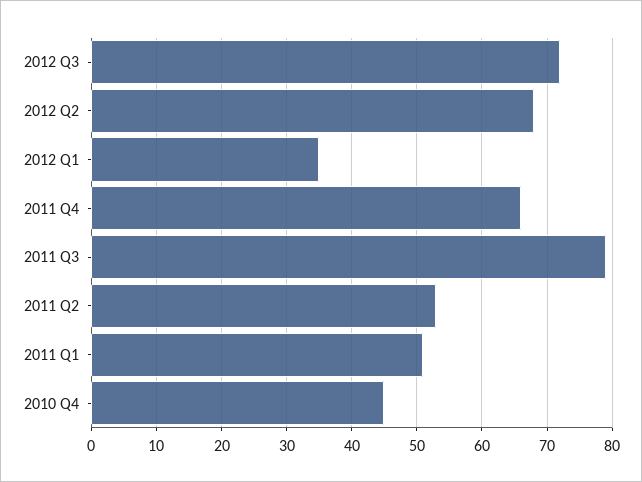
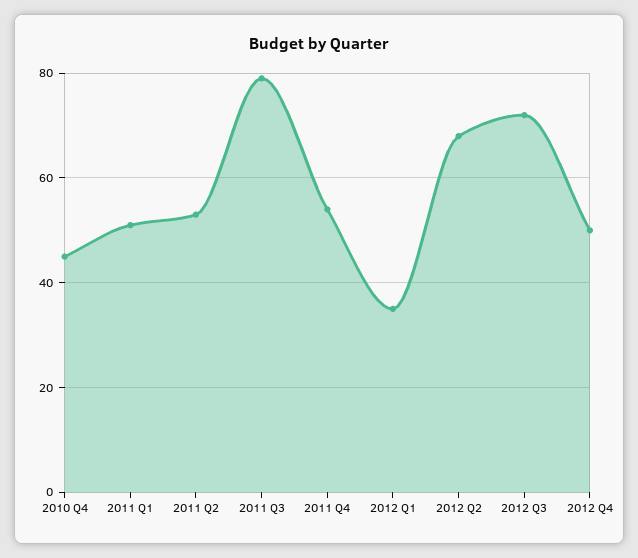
2011 Q4: 66 -> 55
2012 Q4: none -> 50

